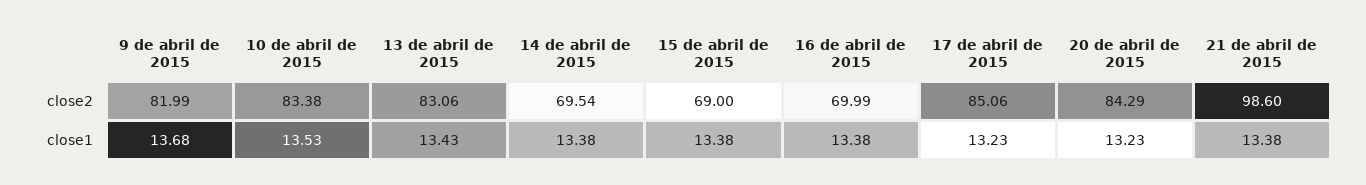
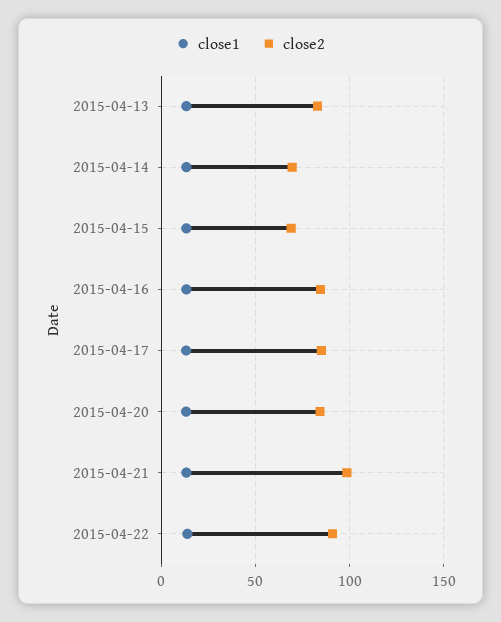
close2, 9 de abril de 2015: 81.99 -> none
close2, 10 de abril de 2015: 83.38 -> none
close2, 16 de abril de 2015: 69.99 -> 85
close1, 9 de abril de 2015: 13.68 -> none
close1, 10 de abril de 2015: 13.53 -> none
close1, 2015-04-22: none -> 15
close2, 2015-04-22: none -> 90

